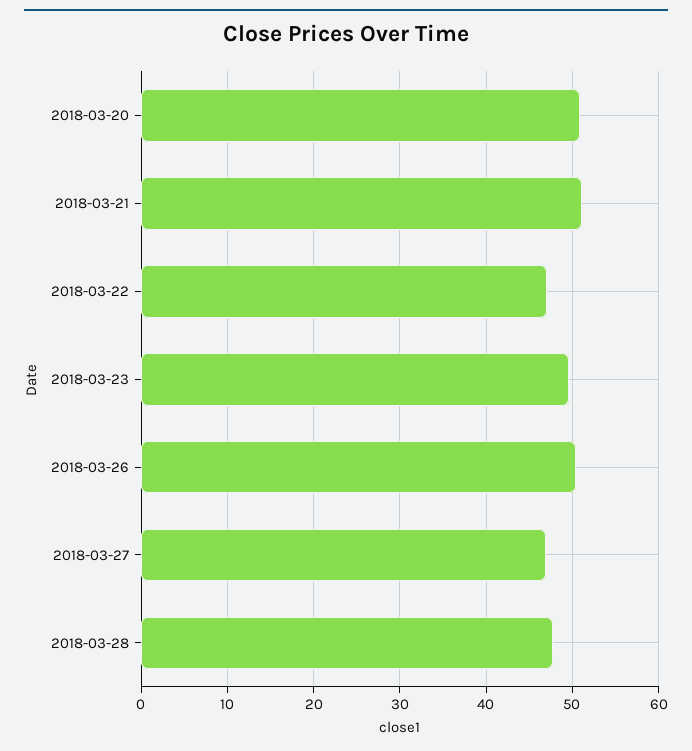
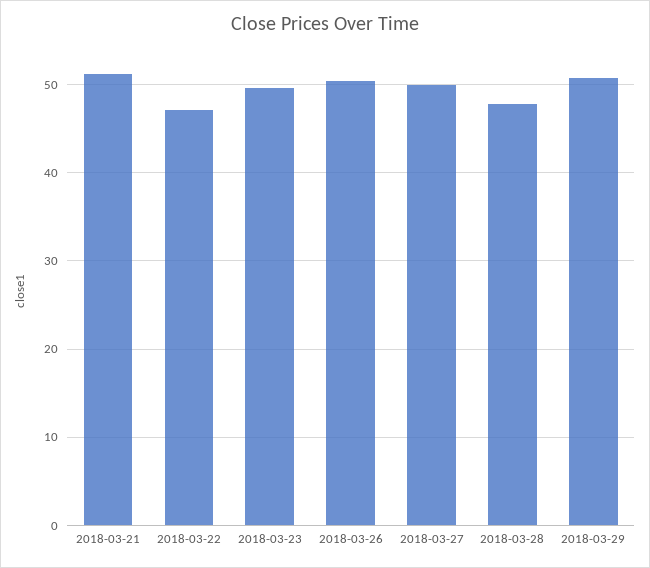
2018-03-20: 51 -> none
2018-03-27: 47 -> 50
2018-03-29: none -> 51

